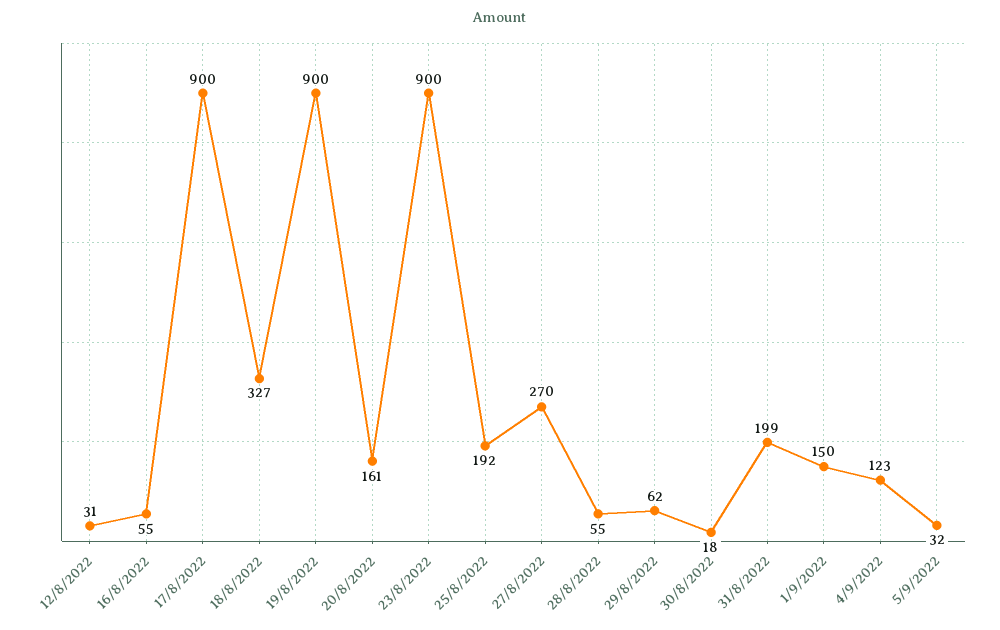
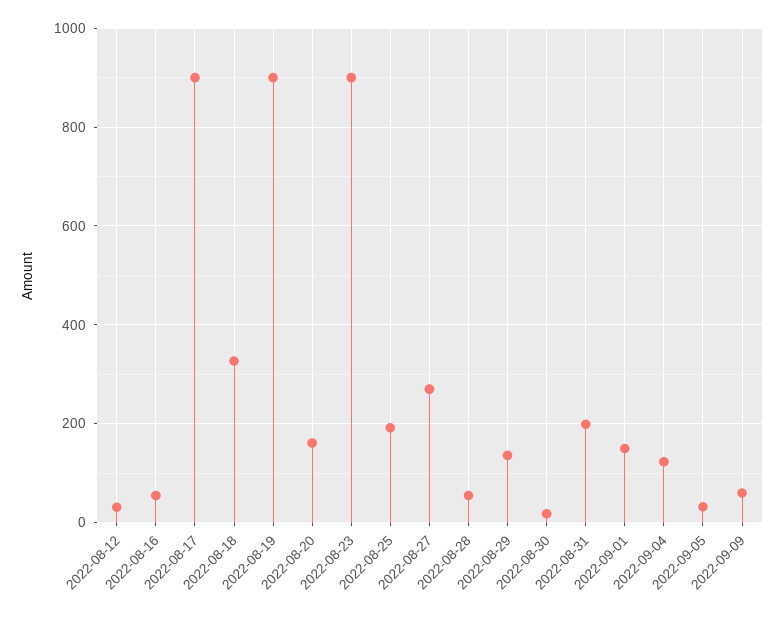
29/8/2022: 62 -> 140
2022-09-09: none -> 60

